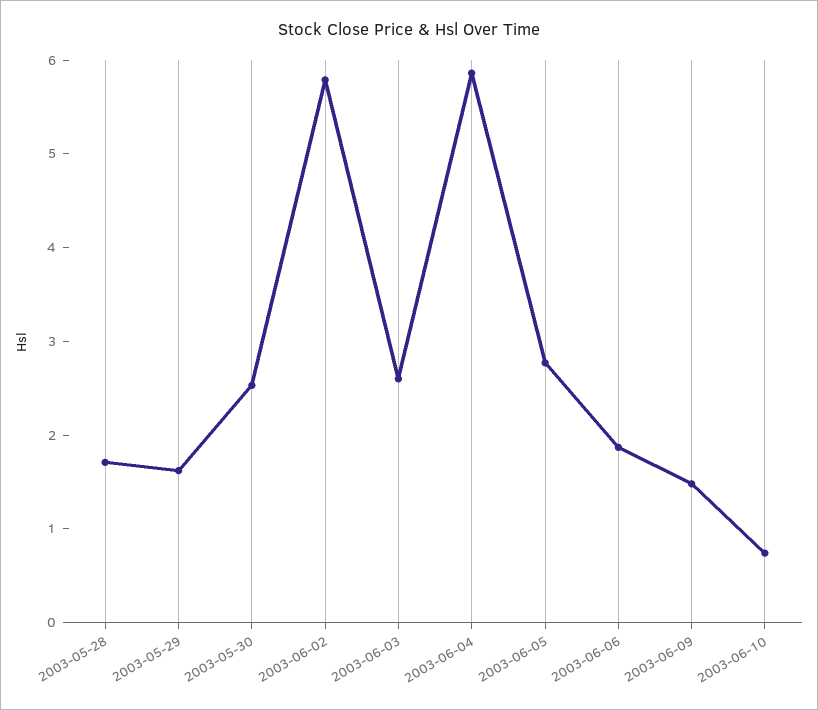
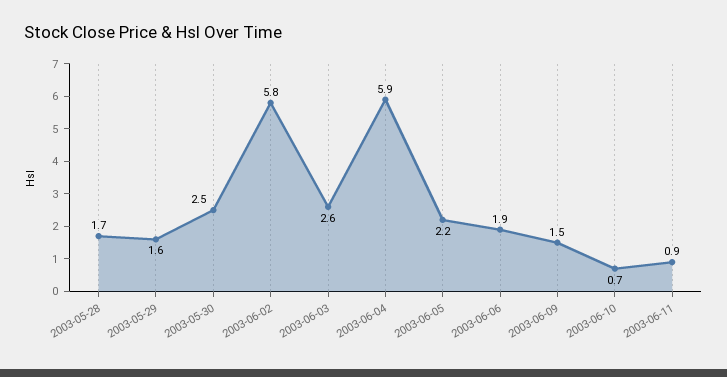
2003-06-05: 2.8 -> 2.2
2003-06-11: none -> 0.9

